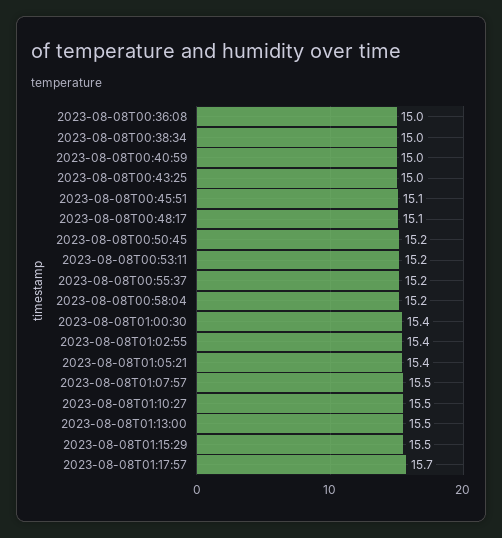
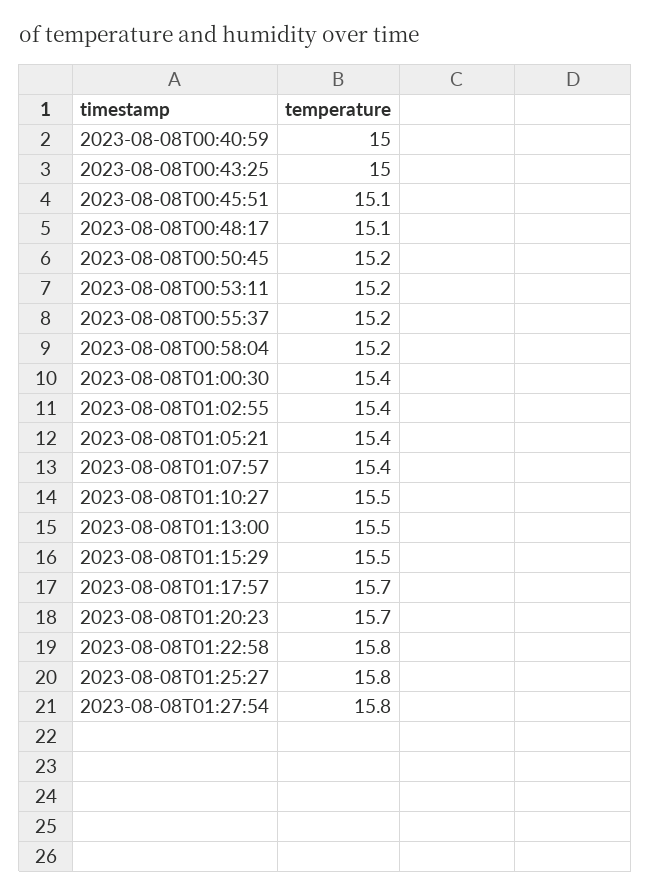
2023-08-08T00:36:08: 15 -> none
2023-08-08T00:38:34: 15 -> none
2023-08-08T01:07:57: 15.5 -> 15.4
2023-08-08T01:20:23: none -> 15.7
2023-08-08T01:22:58: none -> 15.8
2023-08-08T01:25:27: none -> 15.8
2023-08-08T01:27:54: none -> 15.8

